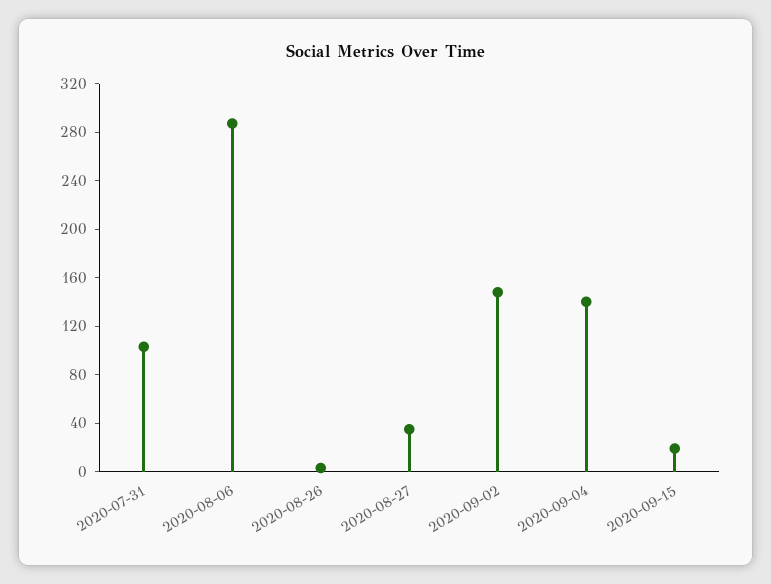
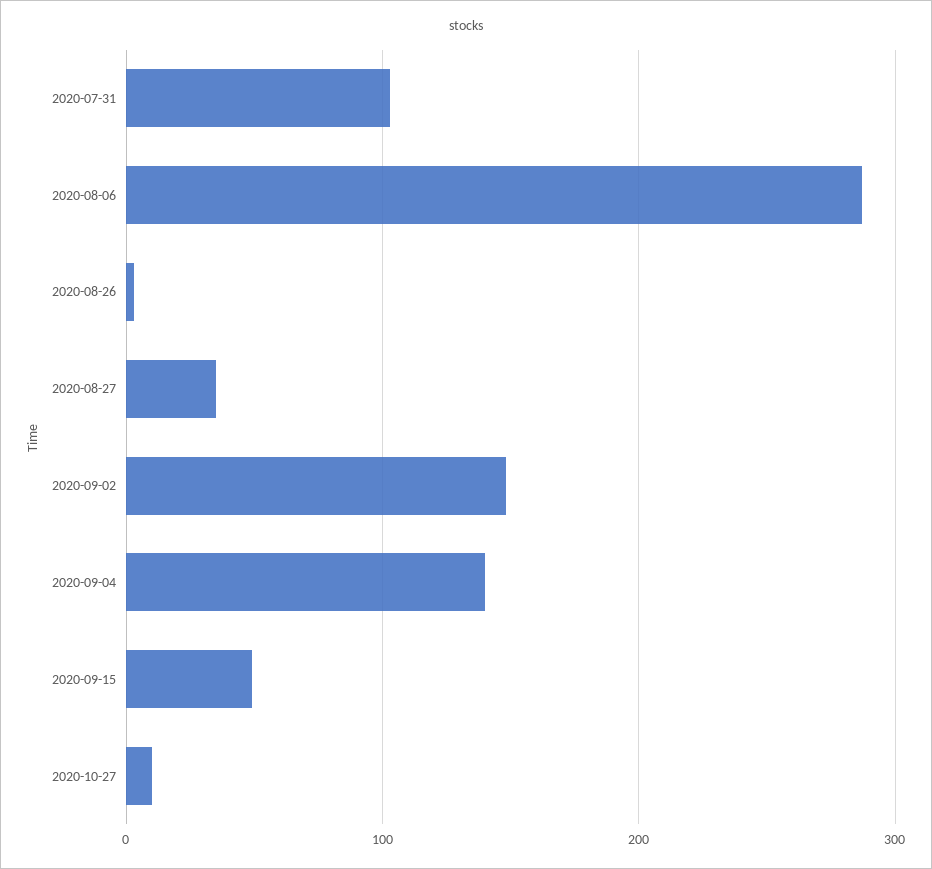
2020-09-15: 20 -> 50
2020-10-27: none -> 10

